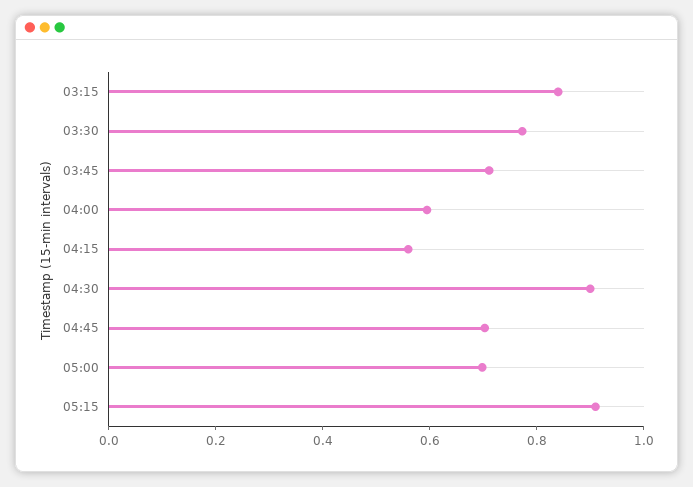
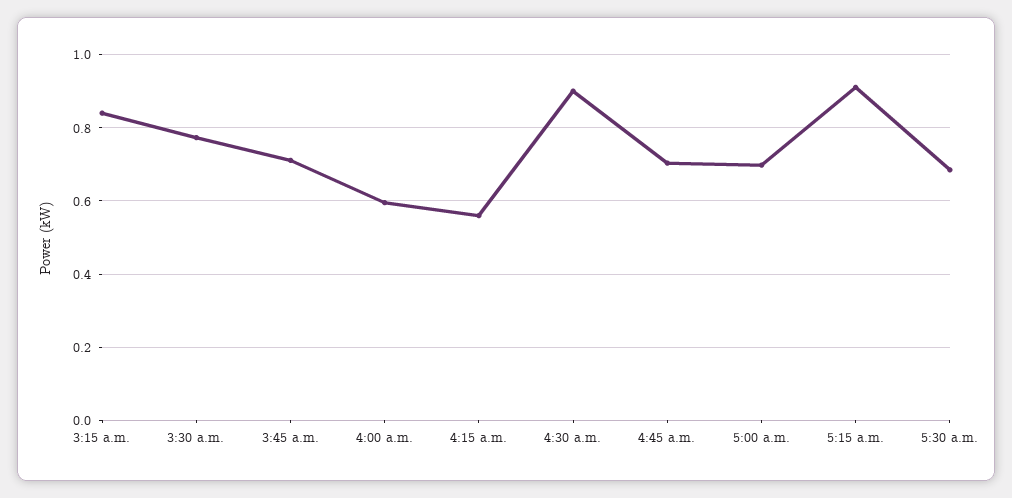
5:30 a.m.: none -> 0.68

